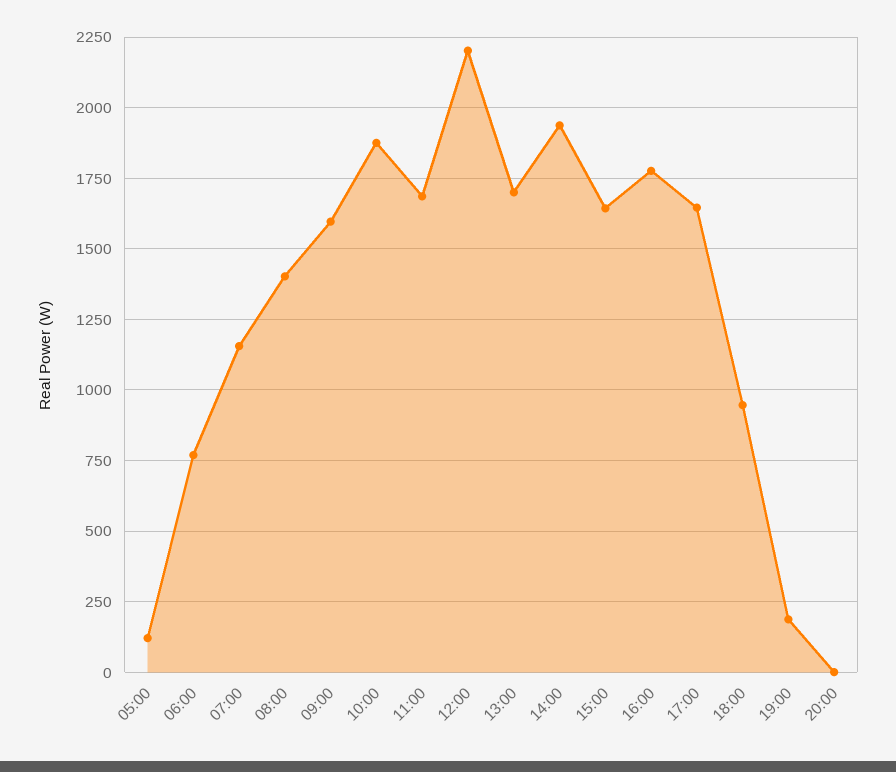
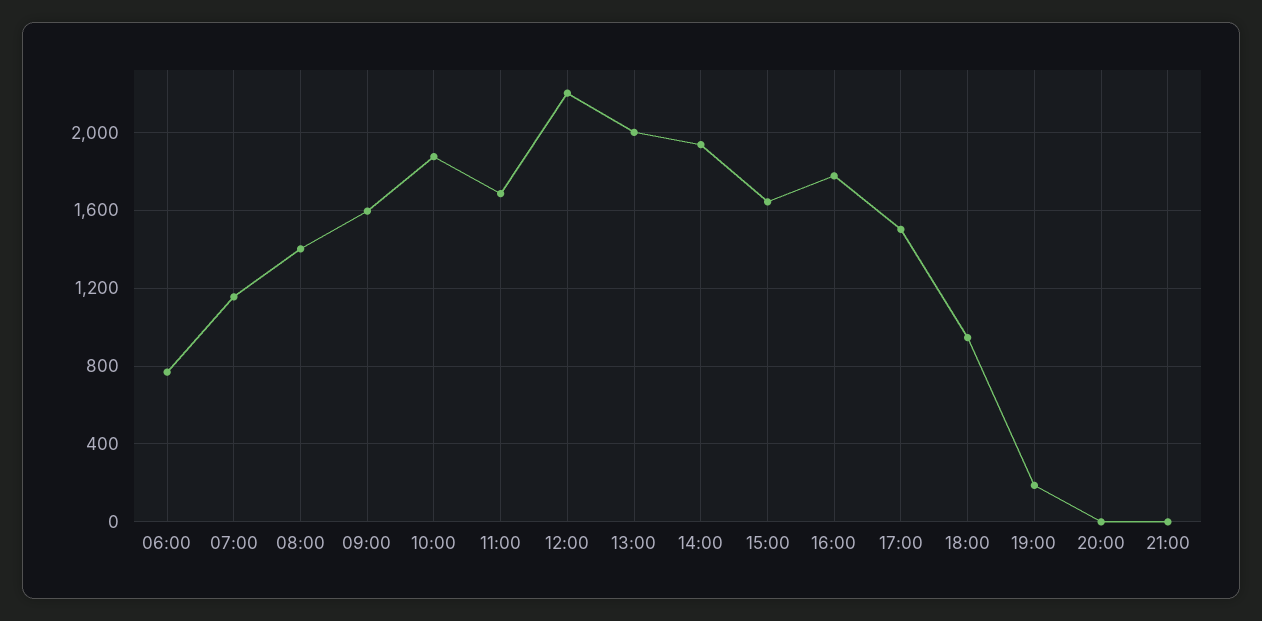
05:00: 125 -> none
13:00: 1700 -> 2000
17:00: 1650 -> 1500
21:00: none -> 0

